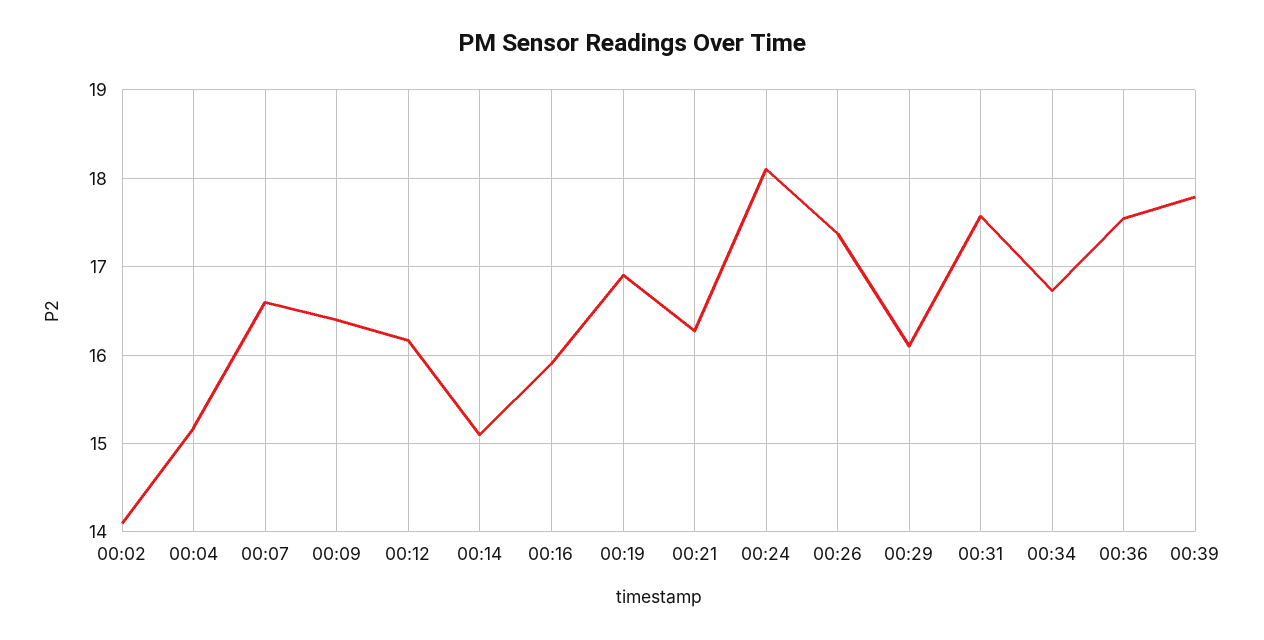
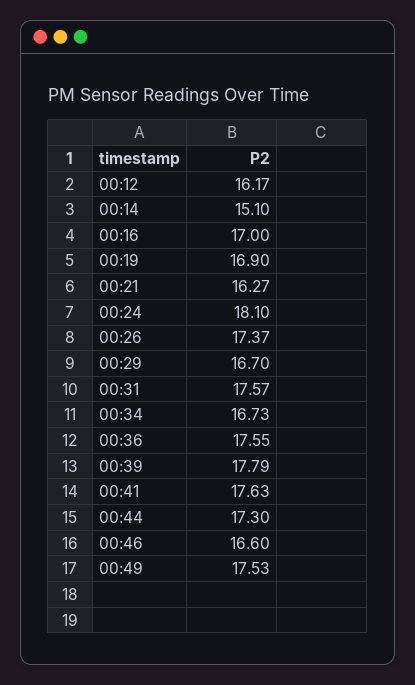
00:02: 14.1 -> none
00:04: 15.2 -> none
00:07: 16.6 -> none
00:09: 16.4 -> none
00:16: 15.9 -> 17
00:29: 16.1 -> 16.7
00:41: none -> 17.63
00:44: none -> 17.3
00:46: none -> 16.6
00:49: none -> 17.53

